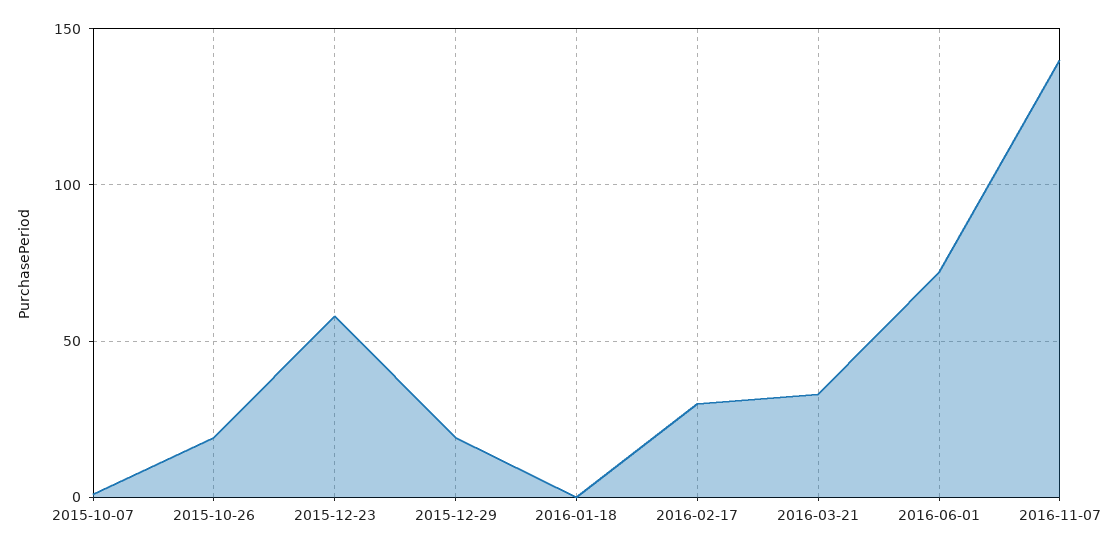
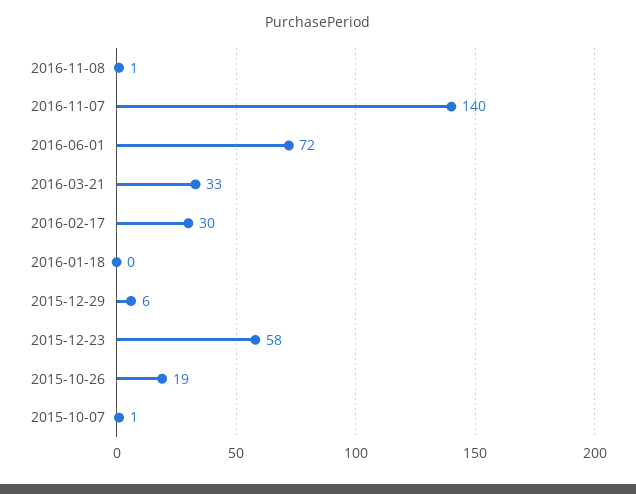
2015-12-29: 20 -> 6
2016-11-08: none -> 1

